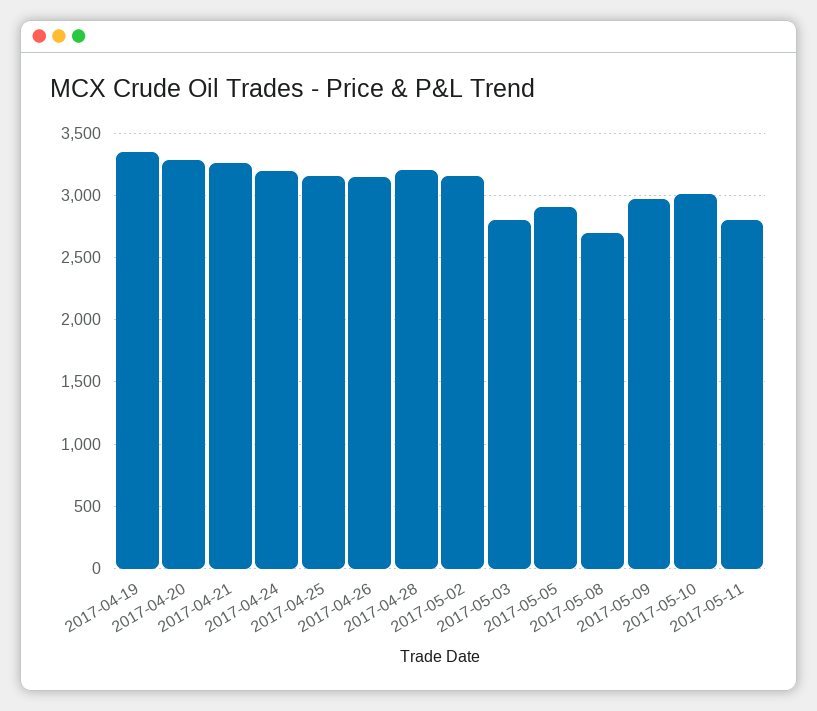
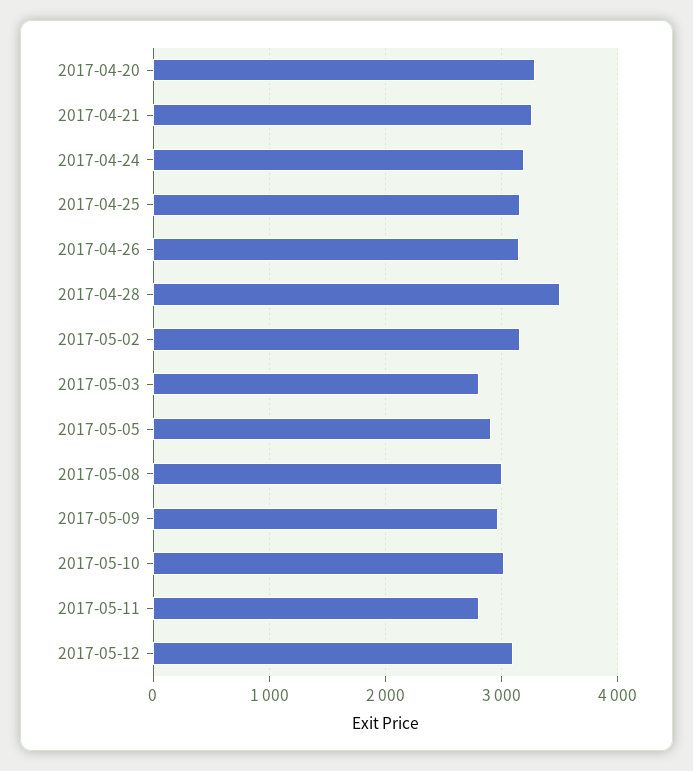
2017-04-19: 3350 -> none
2017-04-28: 3200 -> 3500
2017-05-08: 2700 -> 3000
2017-05-12: none -> 3100

